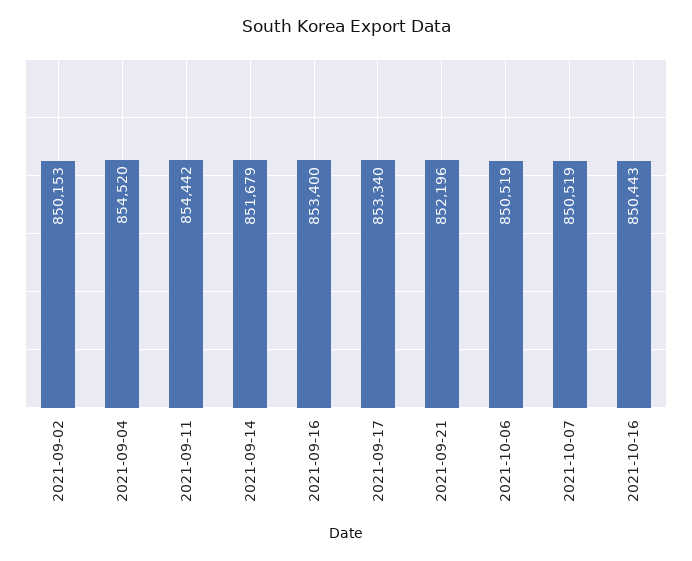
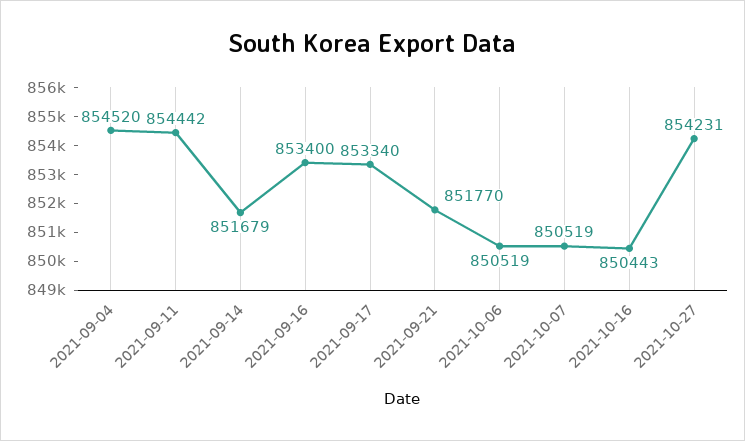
2021-09-02: 850153 -> none
2021-09-21: 852196 -> 851770
2021-10-27: none -> 854231

